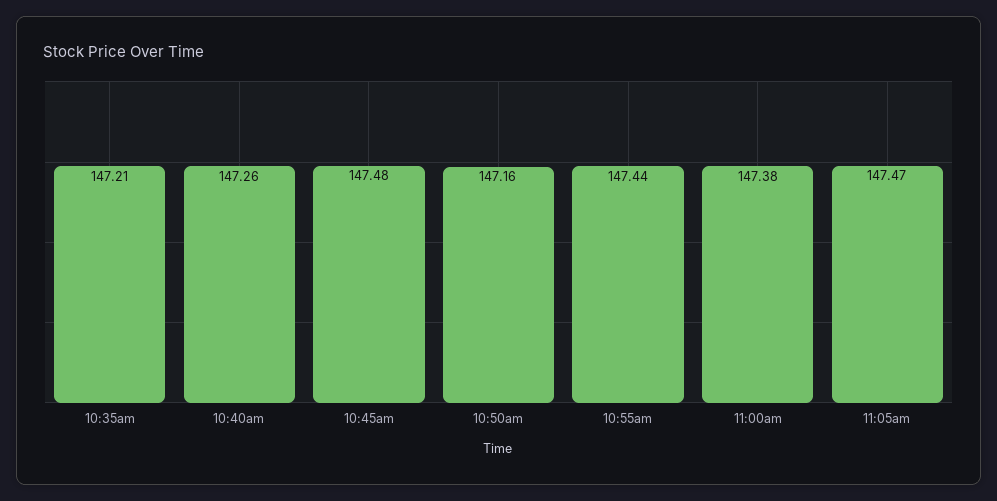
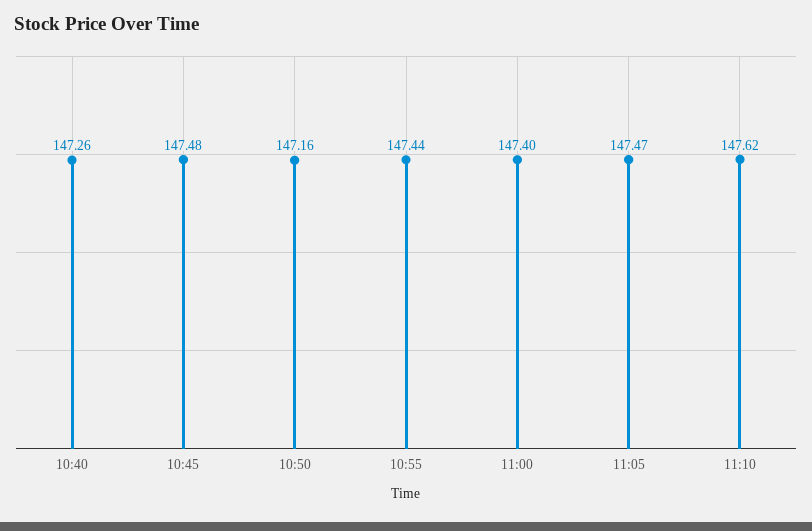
10:35am: 147.21 -> none
11:00am: 147.38 -> 147.4
11:10: none -> 147.62

